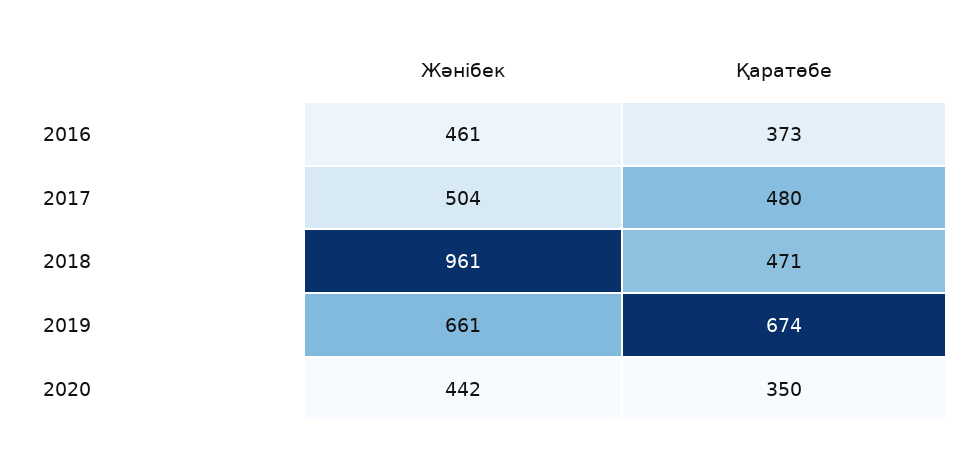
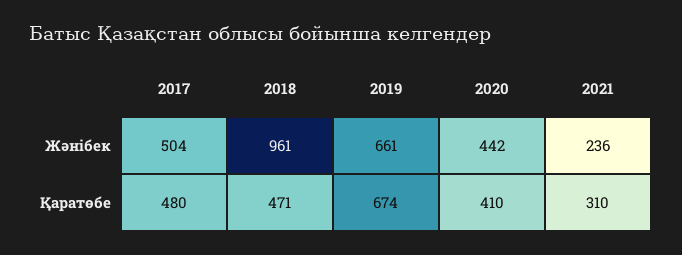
Жәнібек, 2016: 461 -> none
Қаратөбе, 2016: 373 -> none
Қаратөбе, 2020: 350 -> 410
Жәнібек, 2021: none -> 236
Қаратөбе, 2021: none -> 310

